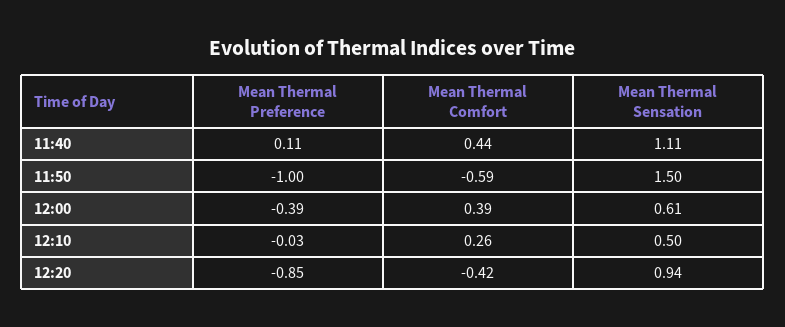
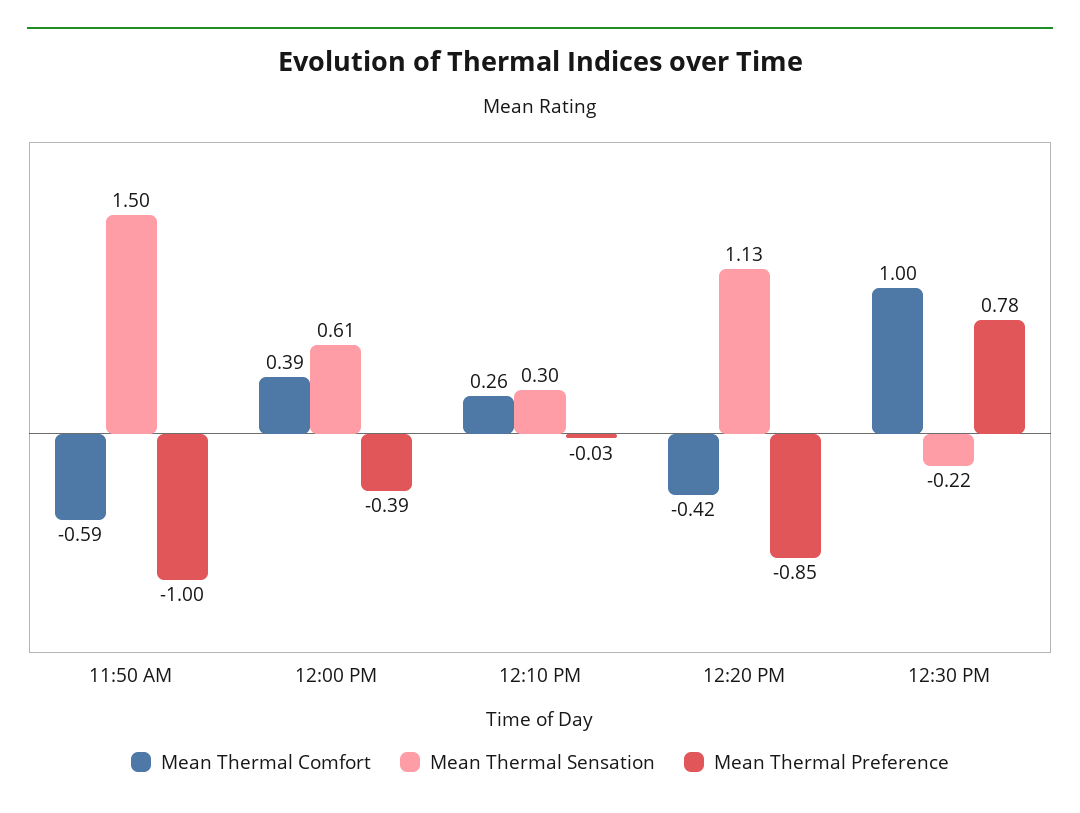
Mean Thermal Preference, 11:40: 0.11 -> none
Mean Thermal Comfort, 11:40: 0.44 -> none
Mean Thermal Sensation, 11:40: 1.11 -> none
Mean Thermal Sensation, 12:10: 0.5 -> 0.3
Mean Thermal Sensation, 12:20: 0.94 -> 1.13
Mean Thermal Comfort, 12:30 PM: none -> 1
Mean Thermal Sensation, 12:30 PM: none -> -0.22
Mean Thermal Preference, 12:30 PM: none -> 0.78

